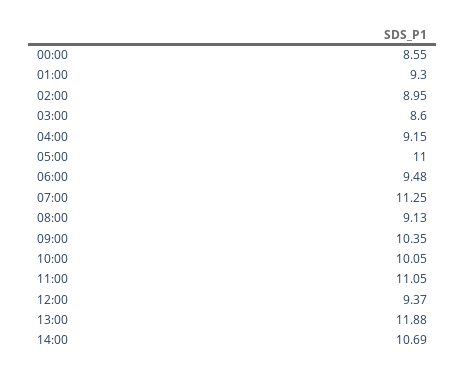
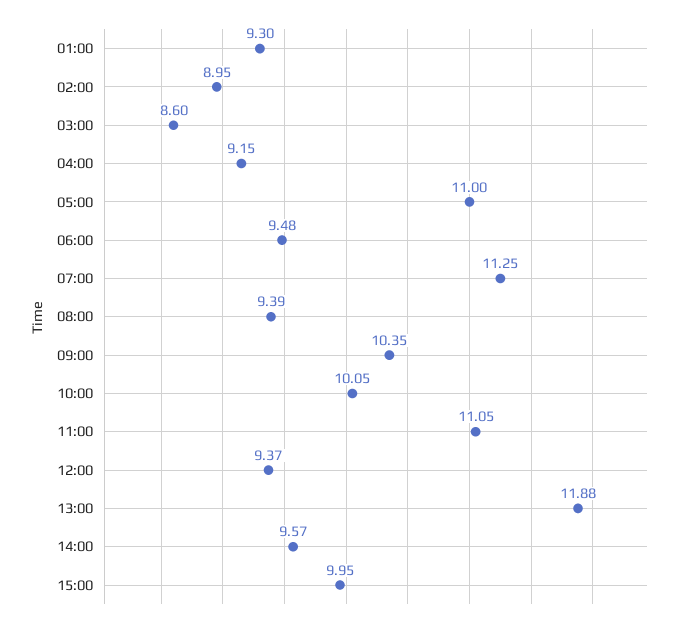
00:00: 8.55 -> none
08:00: 9.13 -> 9.39
14:00: 10.69 -> 9.57
15:00: none -> 9.95

